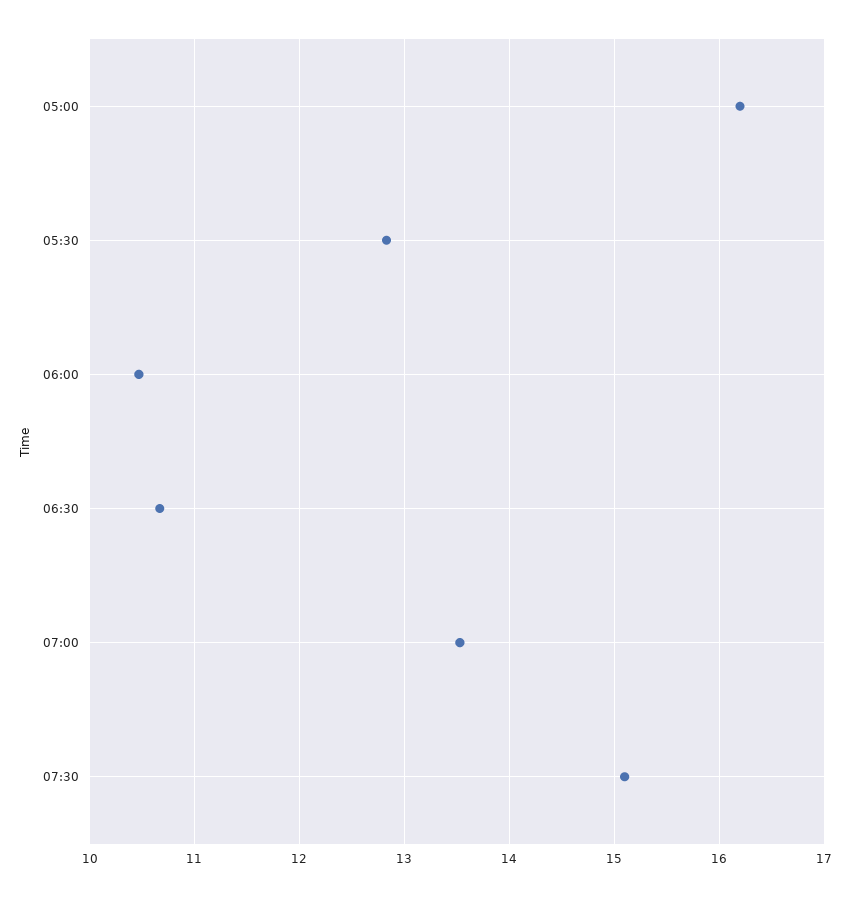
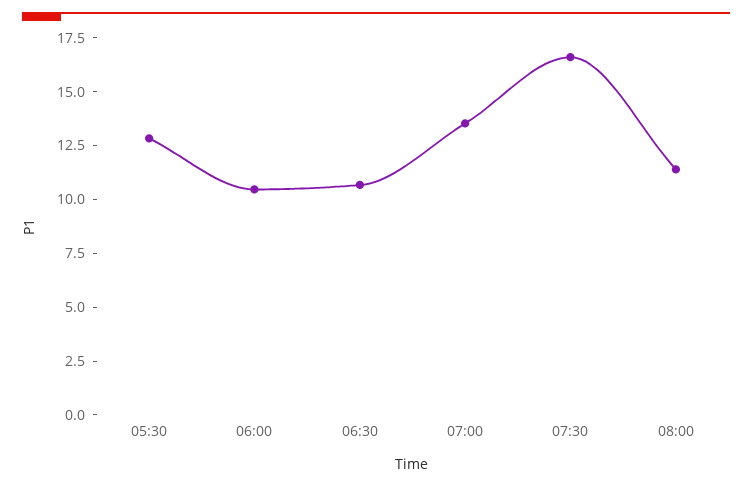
05:00: 16.2 -> none
07:30: 15.1 -> 16.5
08:00: none -> 11.5

